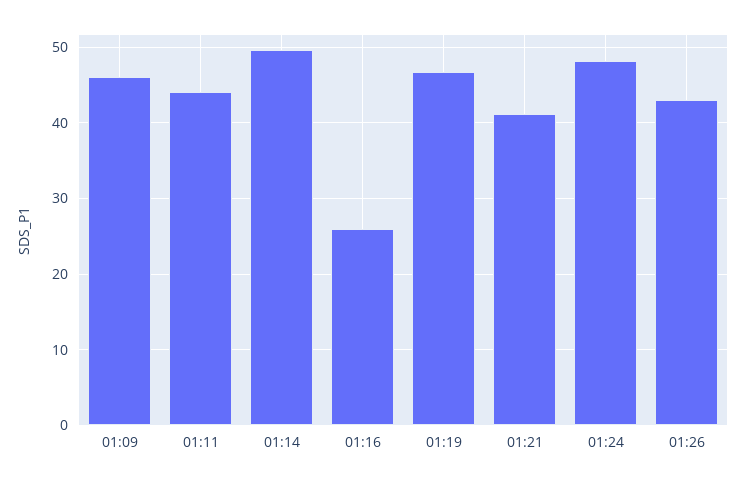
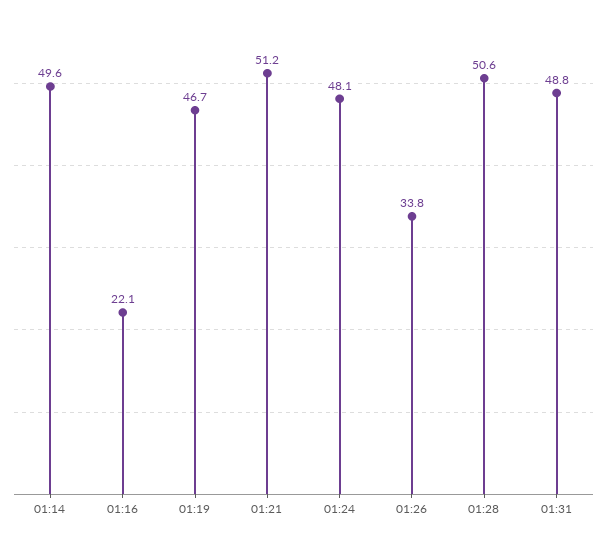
01:09: 46 -> none
01:11: 44 -> none
01:16: 26 -> 22.1
01:21: 41 -> 51.2
01:26: 43 -> 33.8
01:28: none -> 50.6
01:31: none -> 48.8

